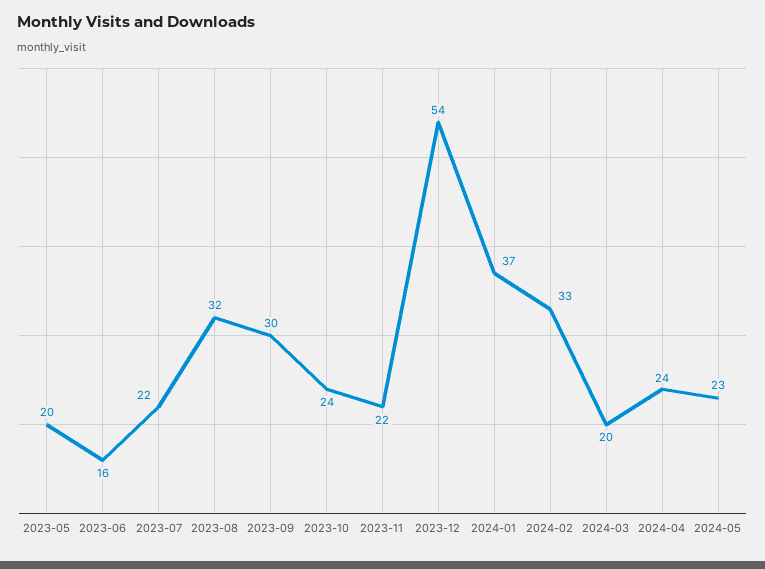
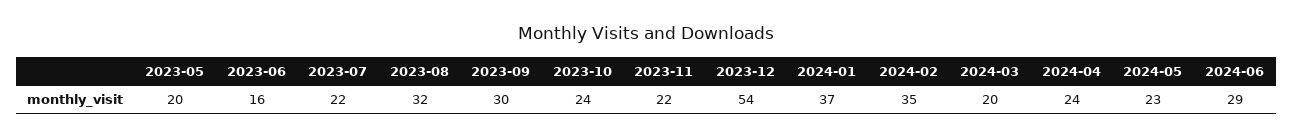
2024-02: 33 -> 35
2024-06: none -> 29

